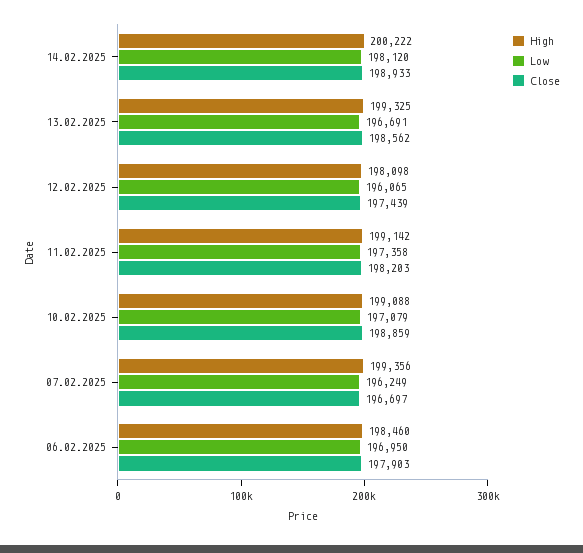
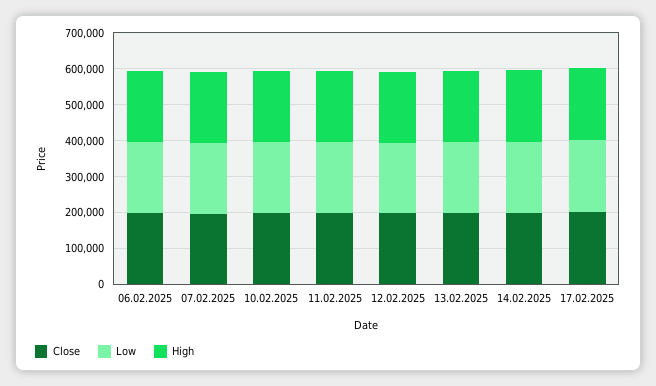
Close, 17.02.2025: none -> 200000
Low, 17.02.2025: none -> 200000
High, 17.02.2025: none -> 200000

